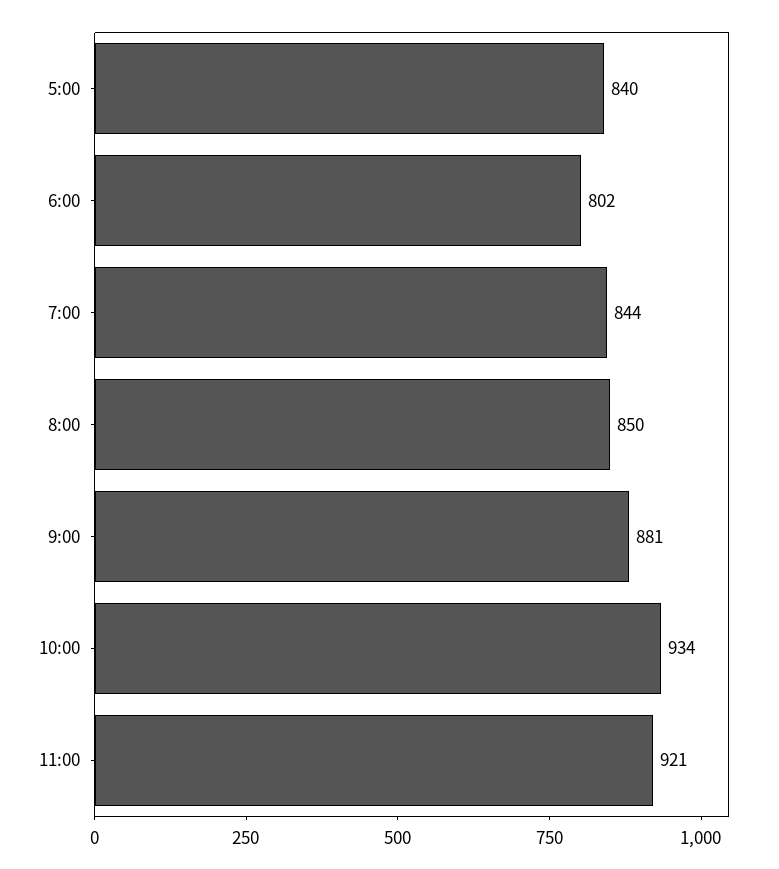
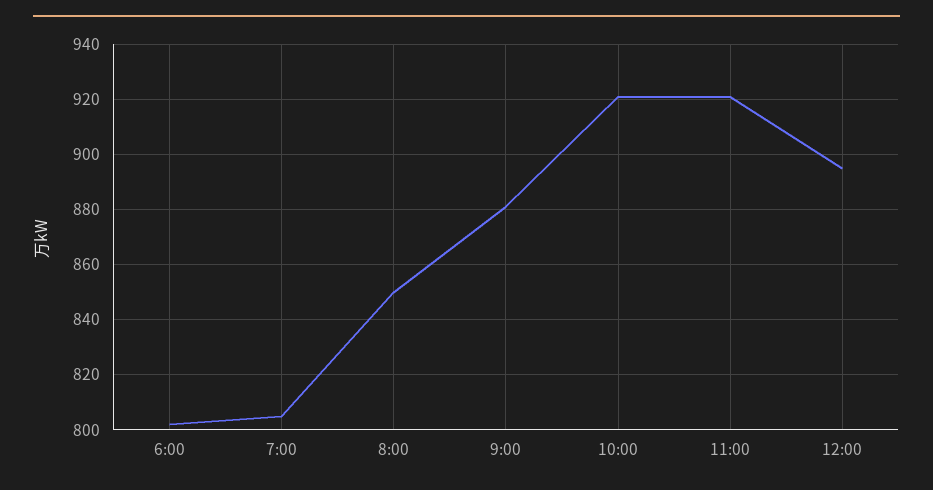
5:00: 840 -> none
7:00: 844 -> 805
10:00: 934 -> 920
12:00: none -> 895

